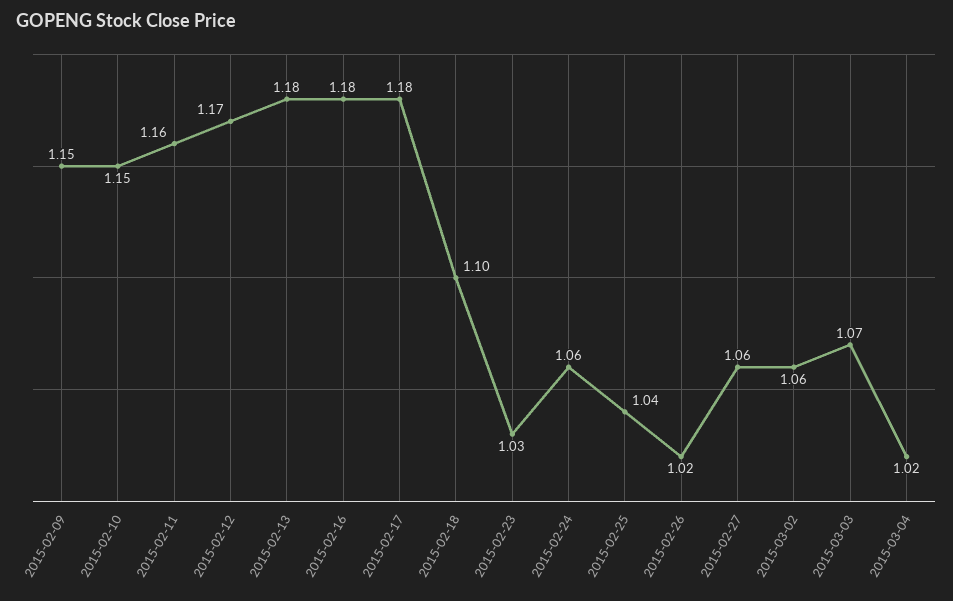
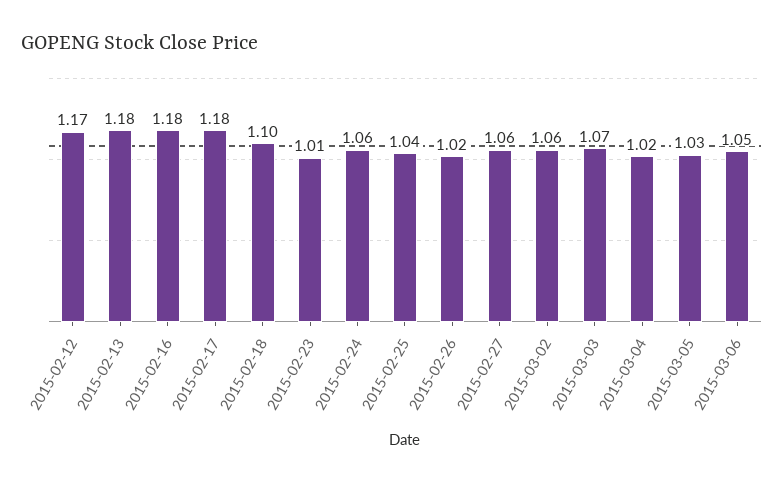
2015-02-09: 1.15 -> none
2015-02-10: 1.15 -> none
2015-02-11: 1.16 -> none
2015-02-23: 1.03 -> 1.01
2015-03-05: none -> 1.03
2015-03-06: none -> 1.05

